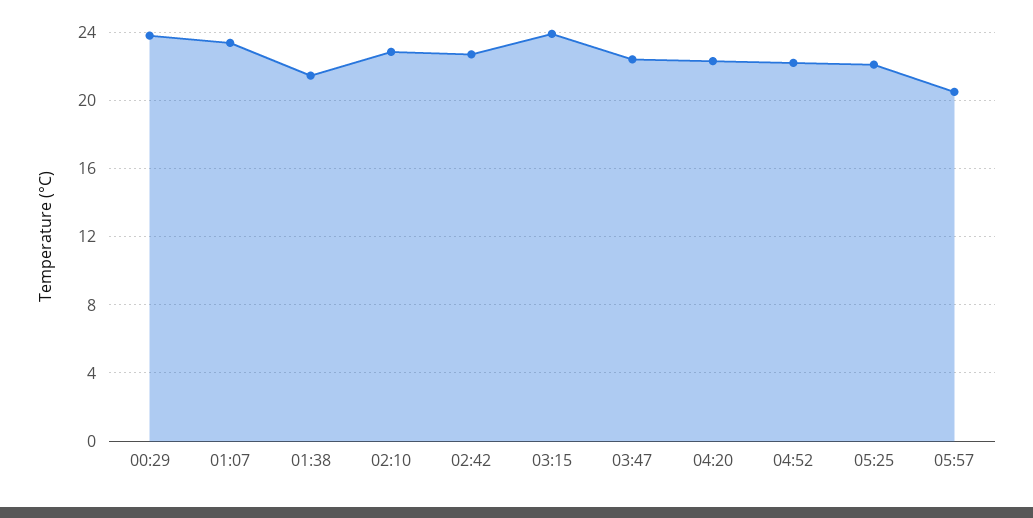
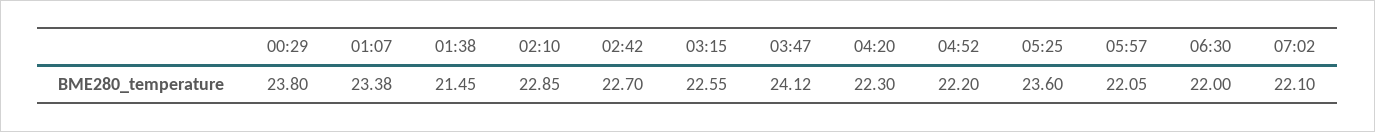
03:15: 24 -> 22.55
03:47: 22.5 -> 24.12
05:25: 22 -> 23.6
05:57: 20.5 -> 22.05
06:30: none -> 22
07:02: none -> 22.1

